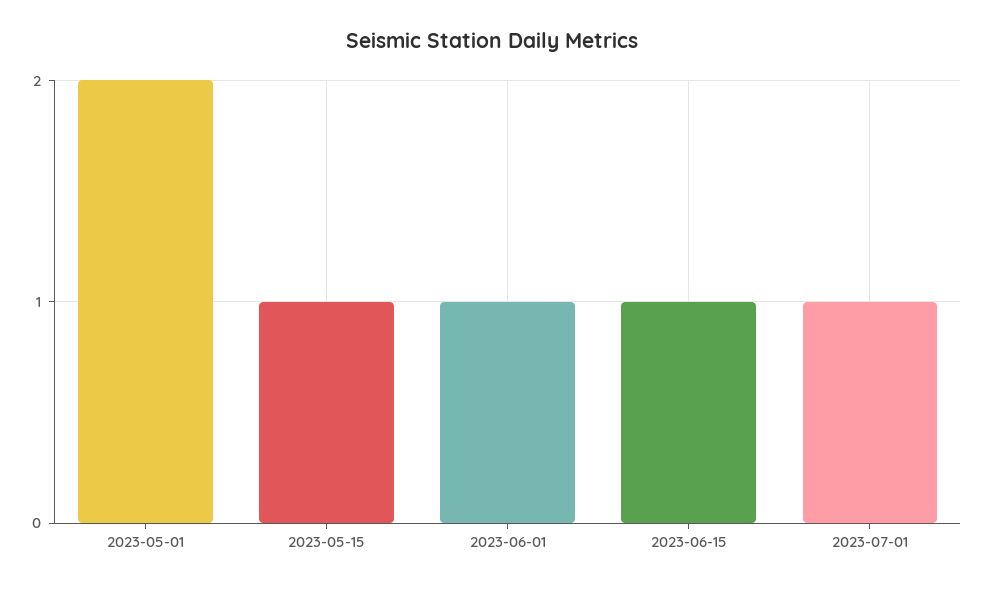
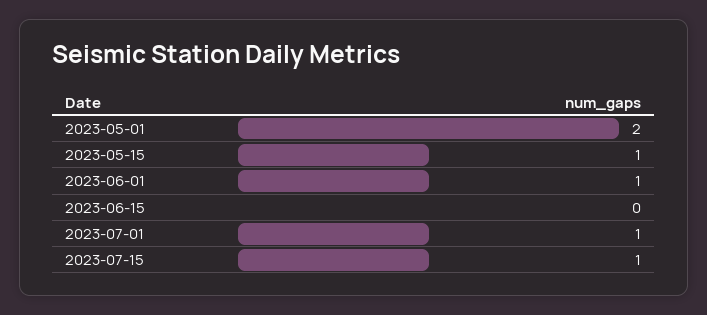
2023-06-15: 1 -> 0
2023-07-15: none -> 1

